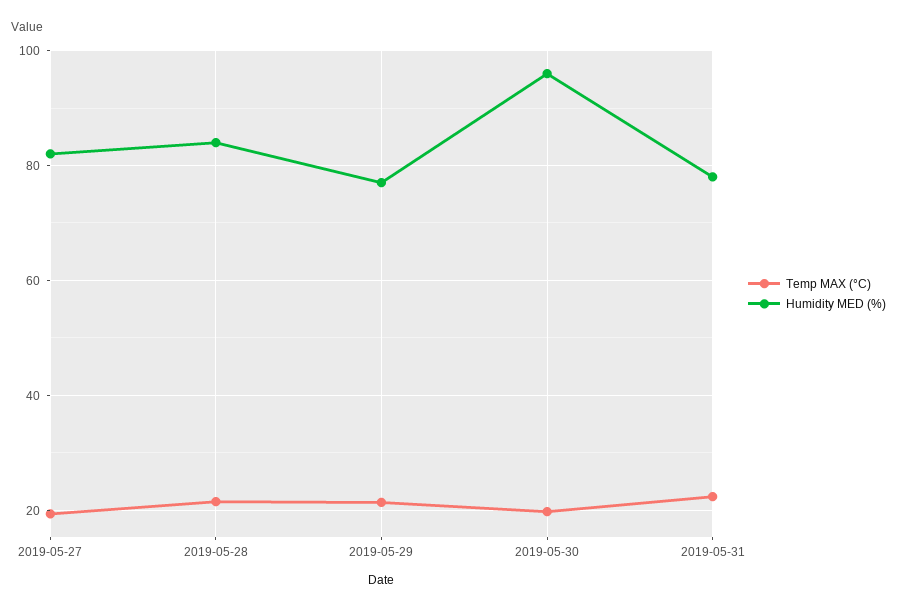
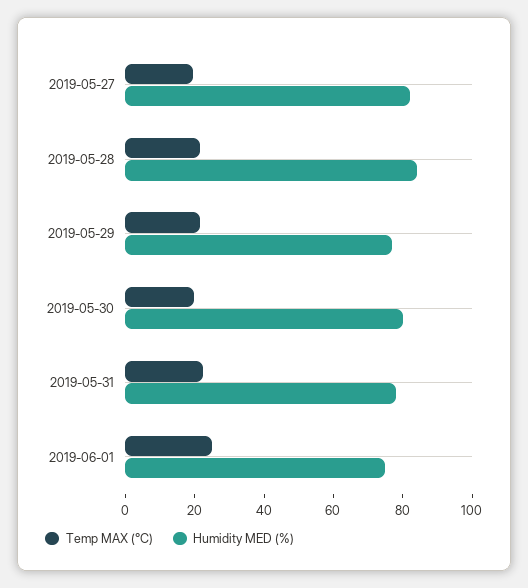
Humidity MED (%), 2019-05-30: 96 -> 80
Temp MAX (°C), 2019-06-01: none -> 25
Humidity MED (%), 2019-06-01: none -> 75

